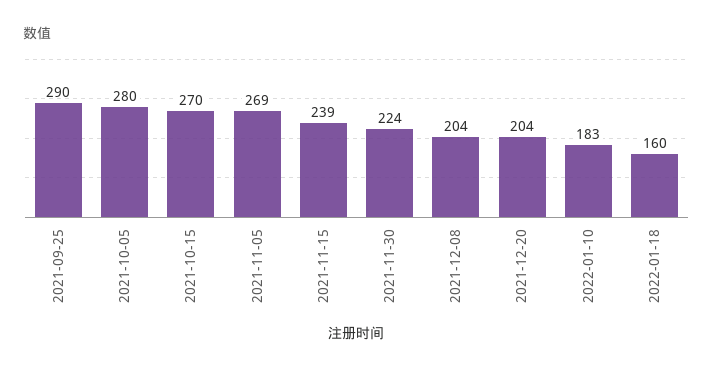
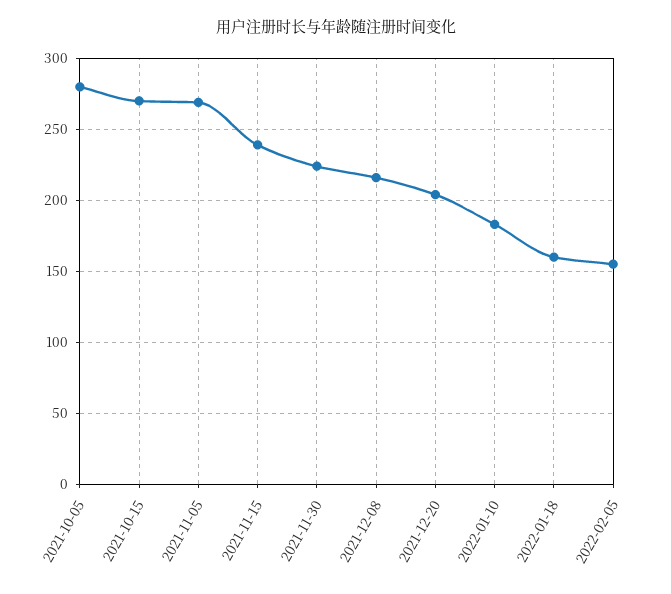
2021-09-25: 290 -> none
2021-12-08: 204 -> 215
2022-02-05: none -> 155

